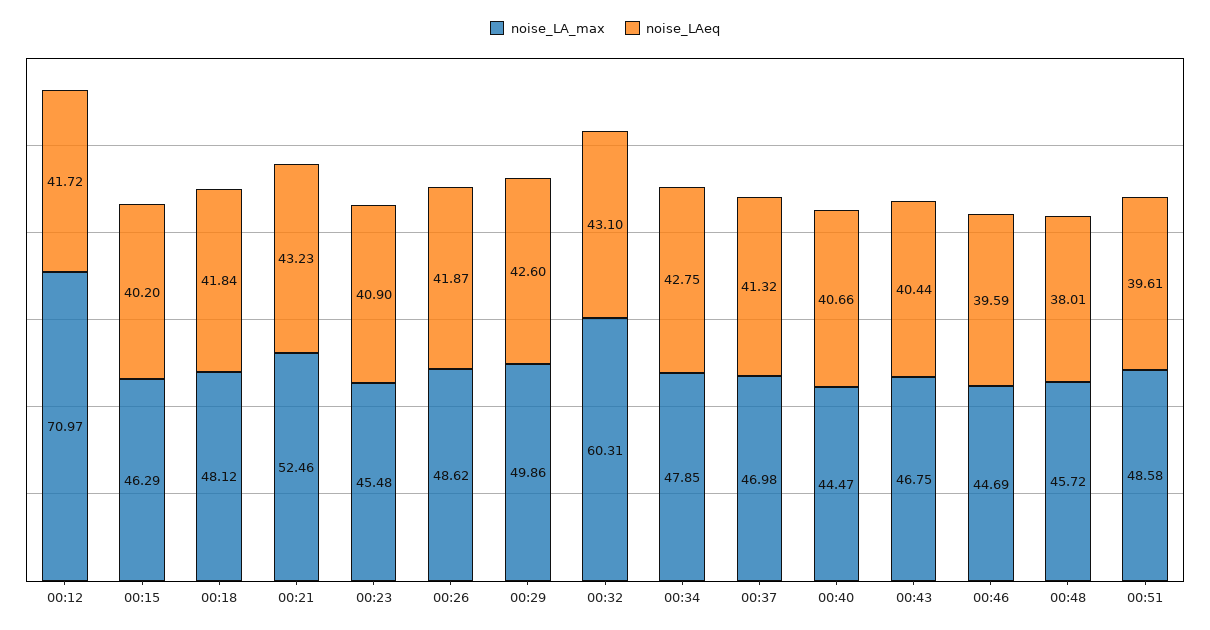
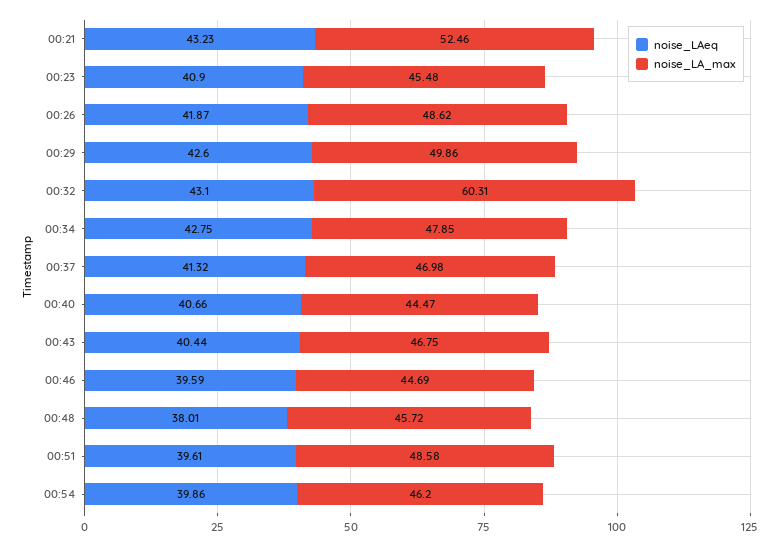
noise_LA_max, 00:12: 70.97 -> none
noise_LAeq, 00:12: 41.72 -> none
noise_LA_max, 00:15: 46.29 -> none
noise_LAeq, 00:15: 40.2 -> none
noise_LA_max, 00:18: 48.12 -> none
noise_LAeq, 00:18: 41.84 -> none
noise_LAeq, 00:54: none -> 39.86
noise_LA_max, 00:54: none -> 46.2

